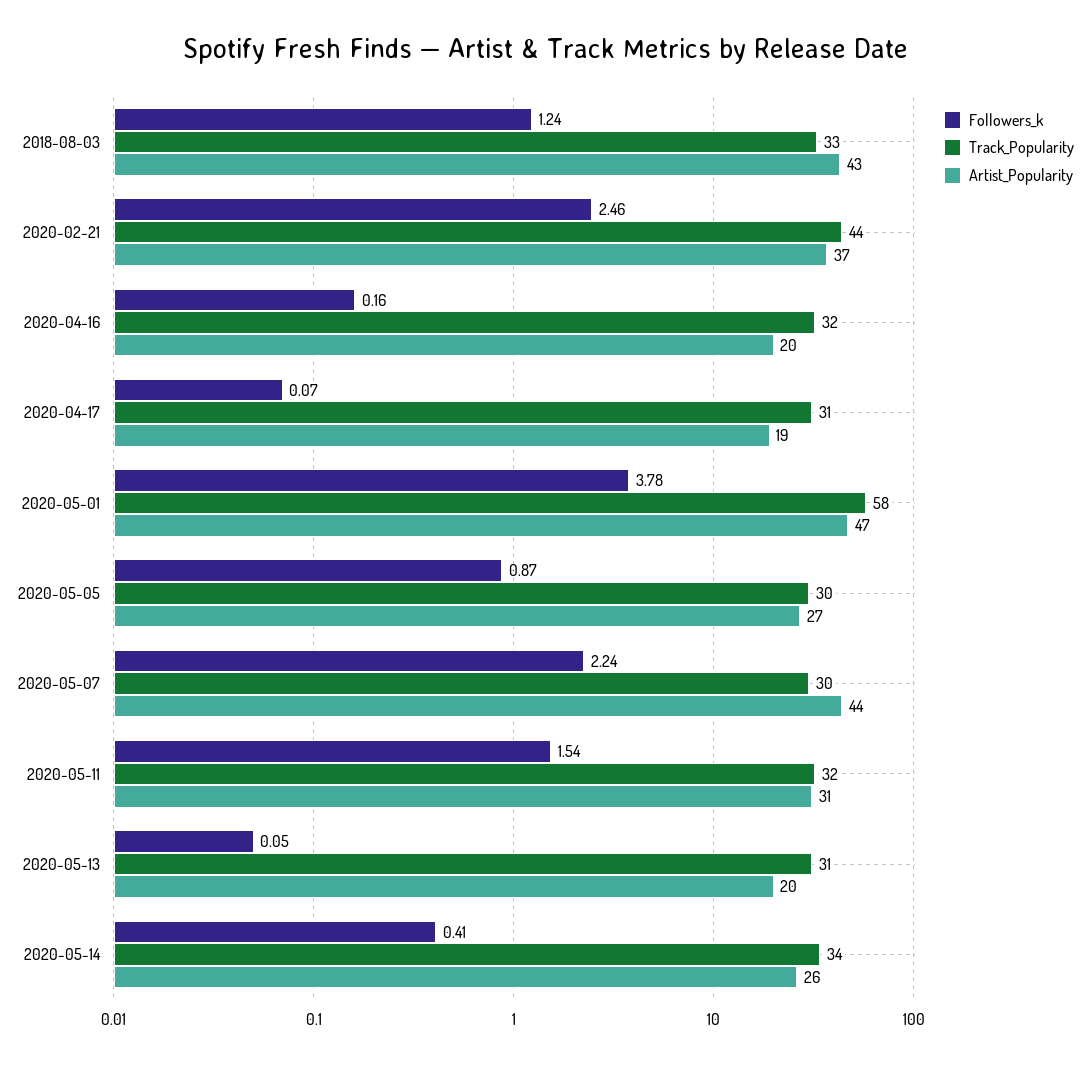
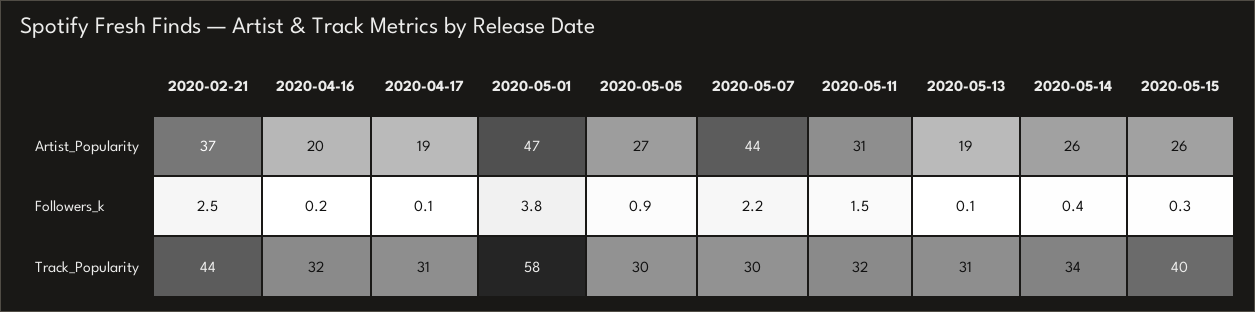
Followers_k, 2018-08-03: 1.24 -> none
Track_Popularity, 2018-08-03: 33 -> none
Artist_Popularity, 2018-08-03: 43 -> none
Artist_Popularity, 2020-05-13: 20 -> 19
Artist_Popularity, 2020-05-15: none -> 26
Followers_k, 2020-05-15: none -> 0.3
Track_Popularity, 2020-05-15: none -> 40

